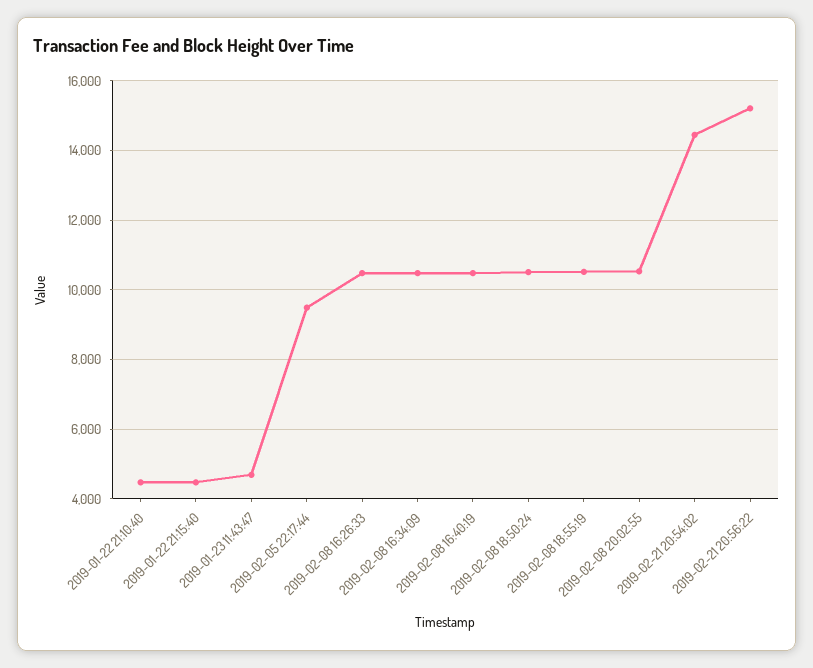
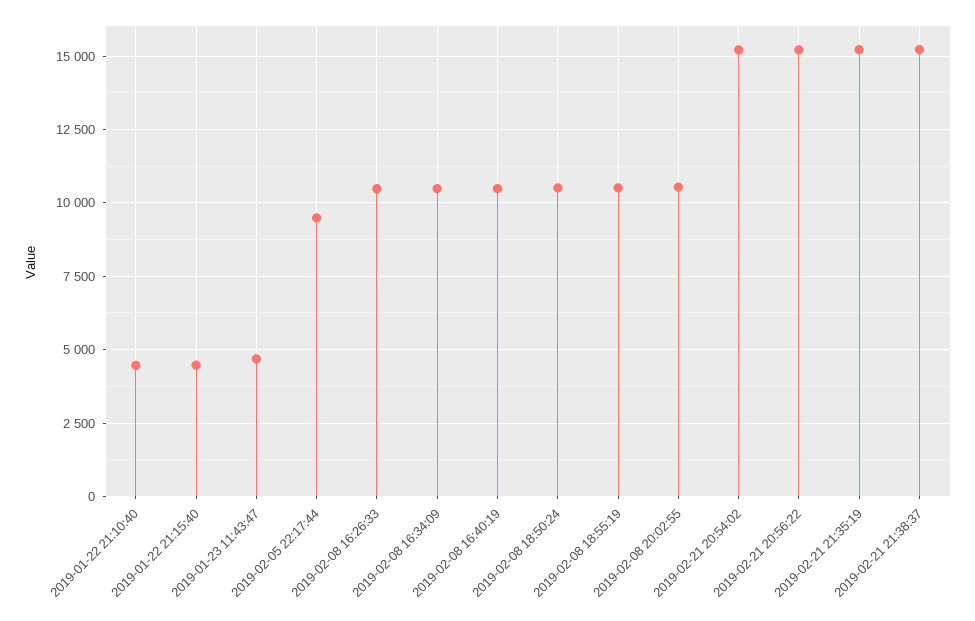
2019-02-21 20:54:02: 14400 -> 15250
2019-02-21 21:35:19: none -> 15250
2019-02-21 21:38:37: none -> 15250

